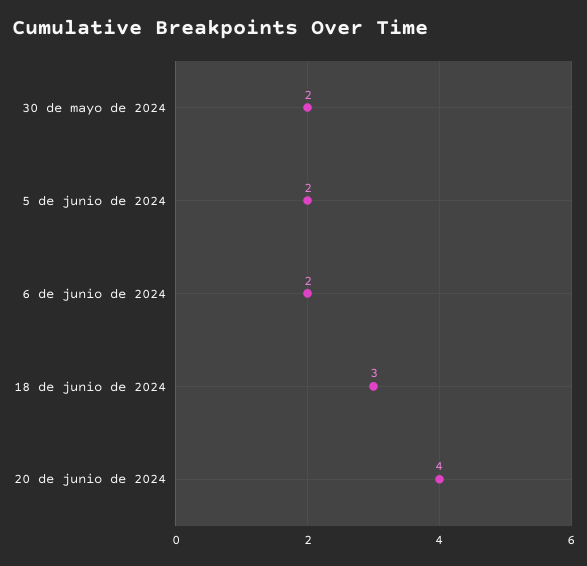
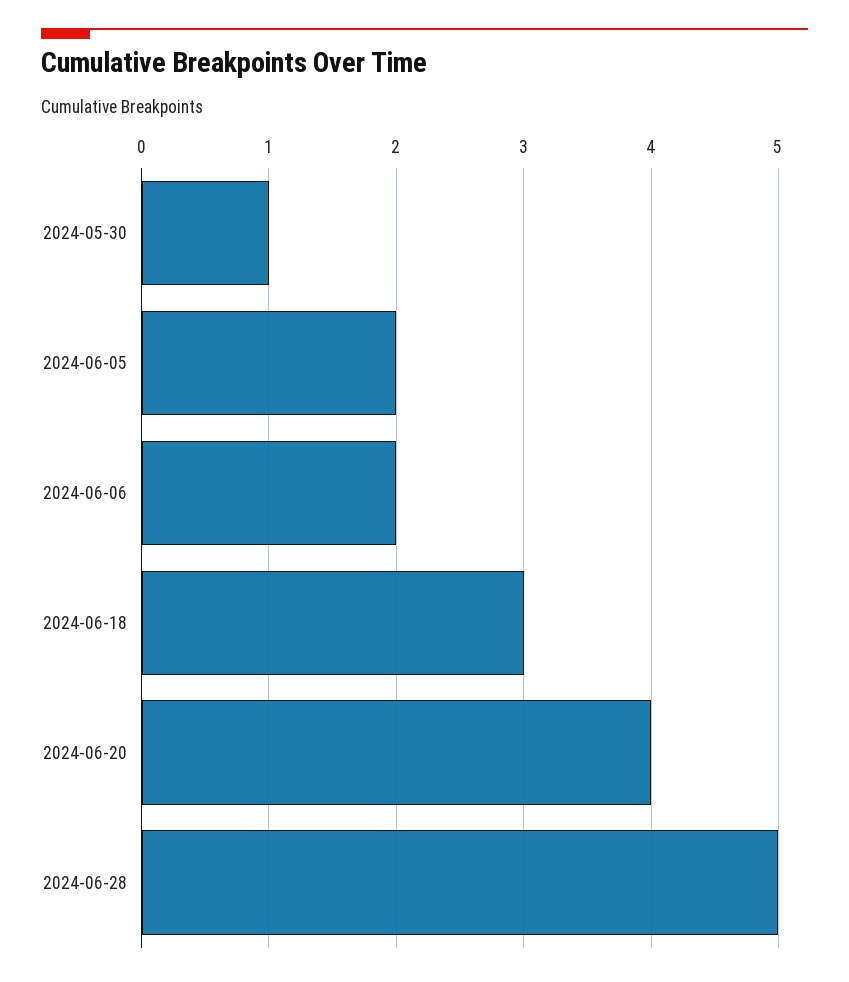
30 de mayo de 2024: 2 -> 1
2024-06-28: none -> 5

